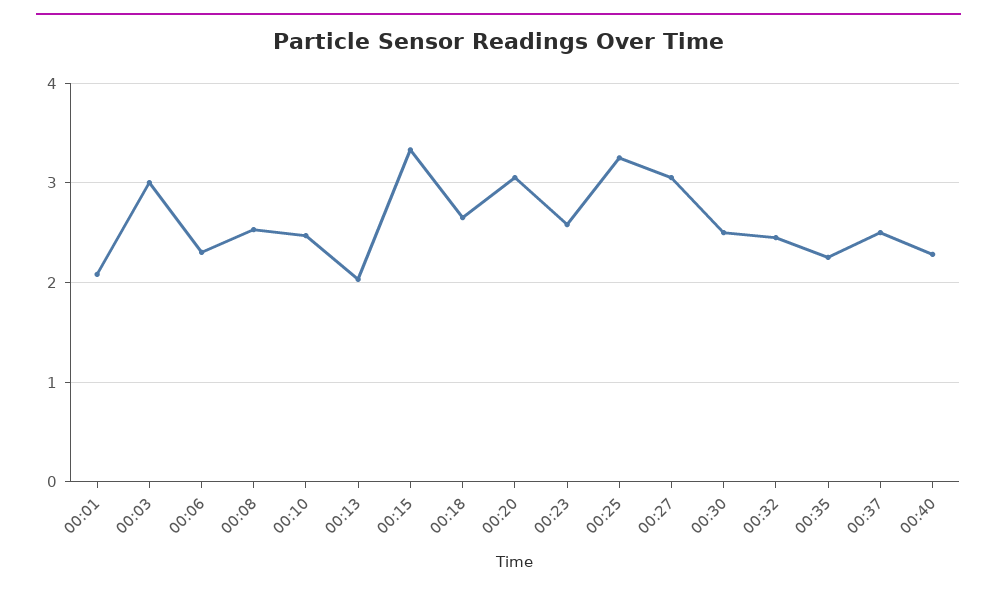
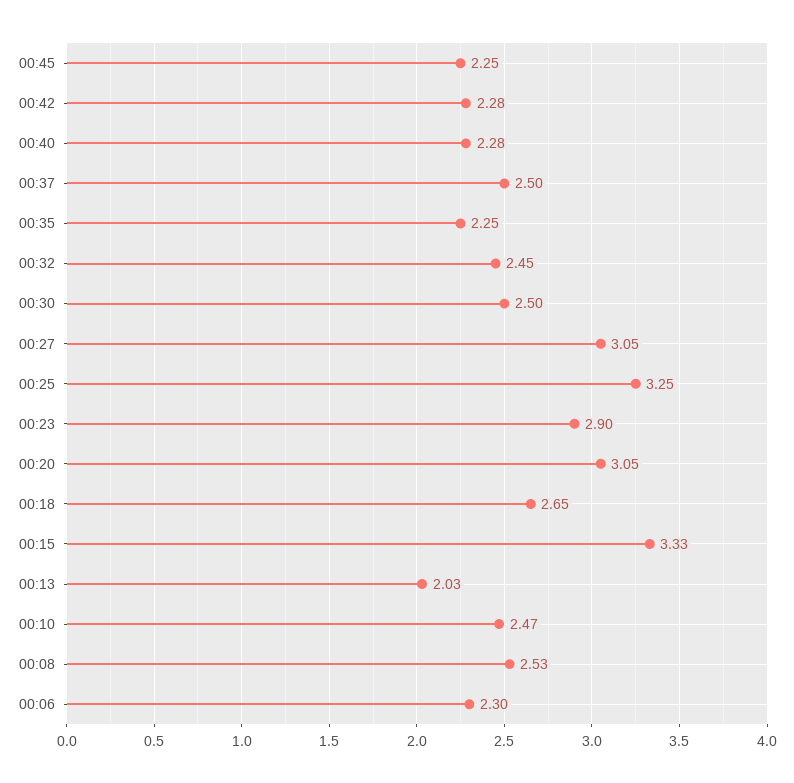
00:01: 2.1 -> none
00:03: 3 -> none
00:23: 2.6 -> 2.9
00:45: none -> 2.25
00:42: none -> 2.28

